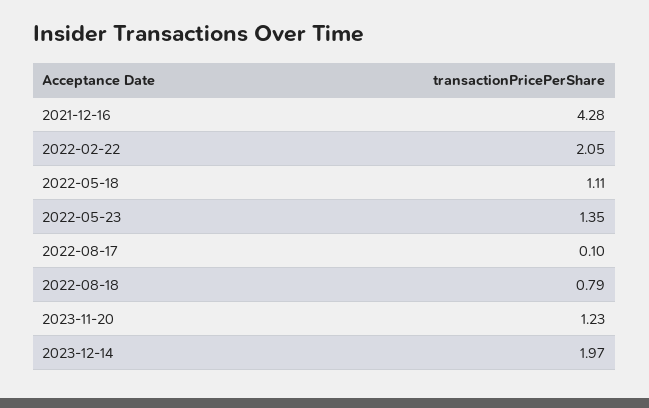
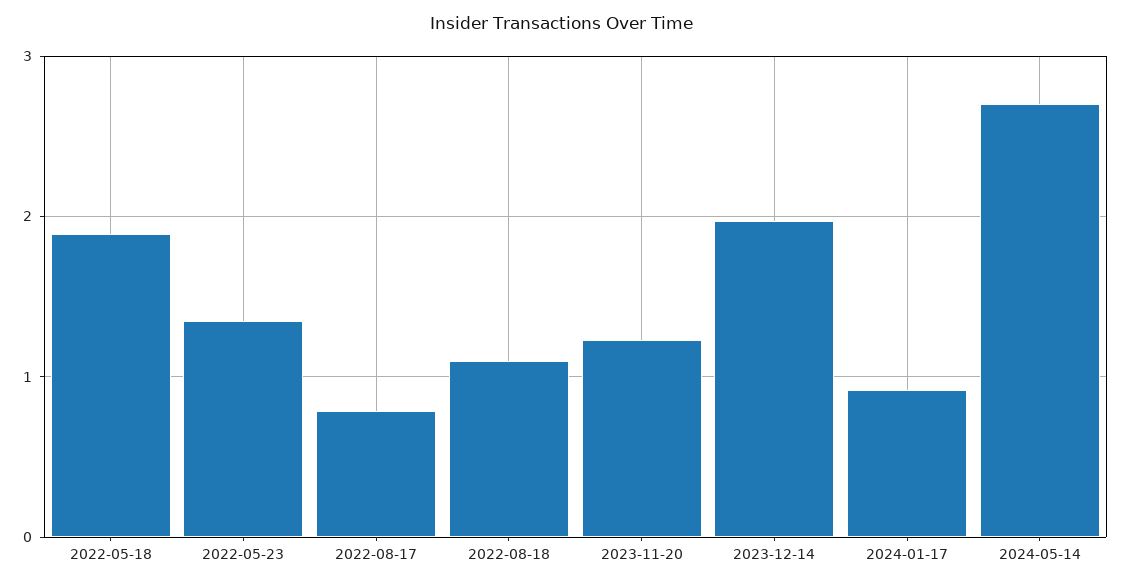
2021-12-16: 4.28 -> none
2022-02-22: 2.05 -> none
2022-05-18: 1.11 -> 1.9
2022-08-17: 0.1 -> 0.8
2022-08-18: 0.79 -> 1.1
2024-01-17: none -> 0.9
2024-05-14: none -> 2.7

